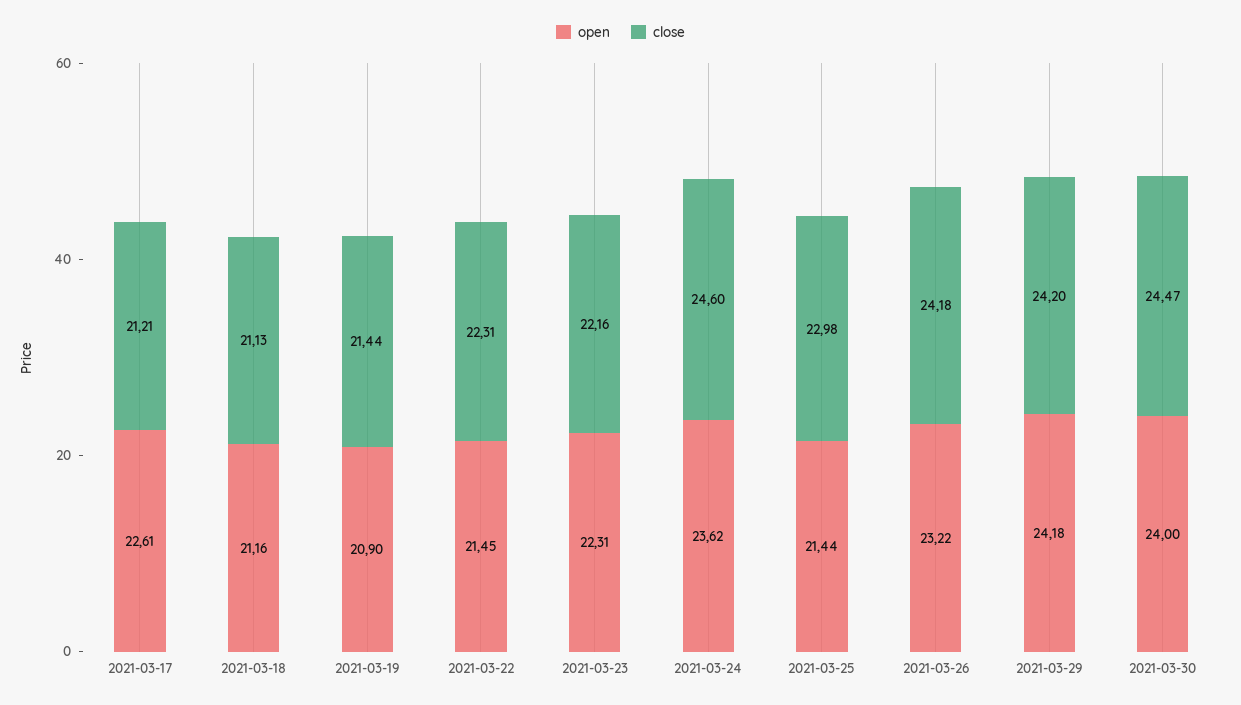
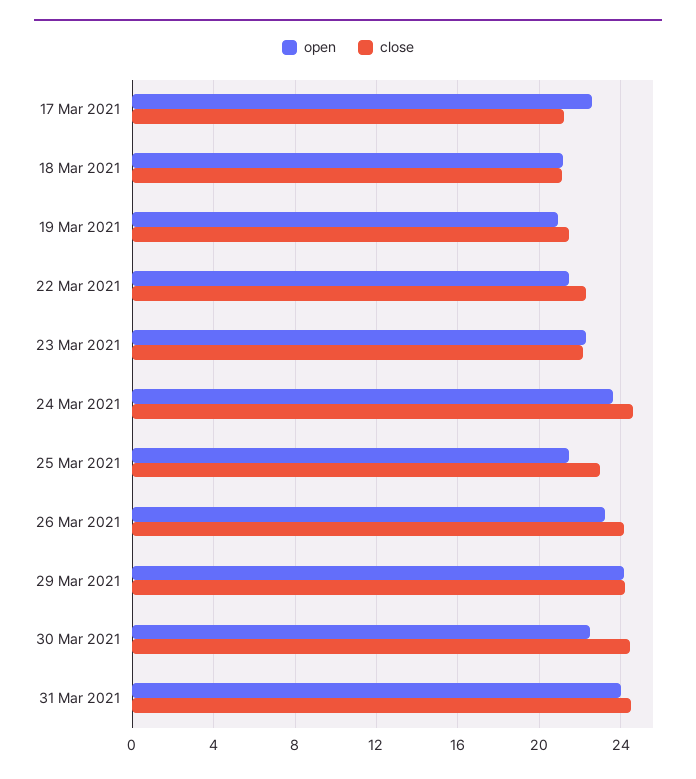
open, 2021-03-30: 24 -> 22.5
open, 31 Mar 2021: none -> 24
close, 31 Mar 2021: none -> 24.5

